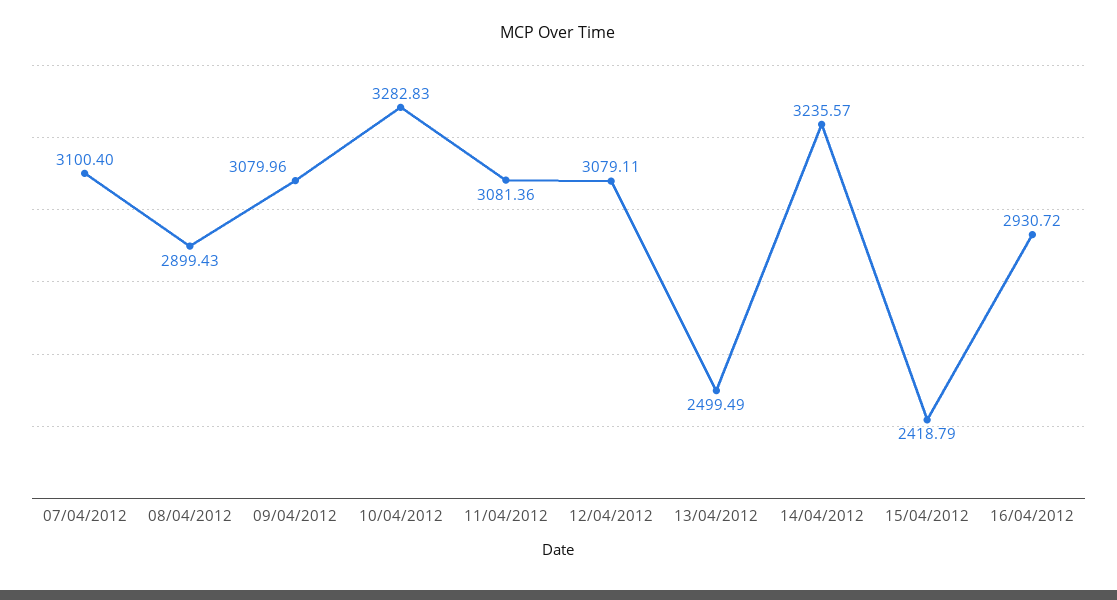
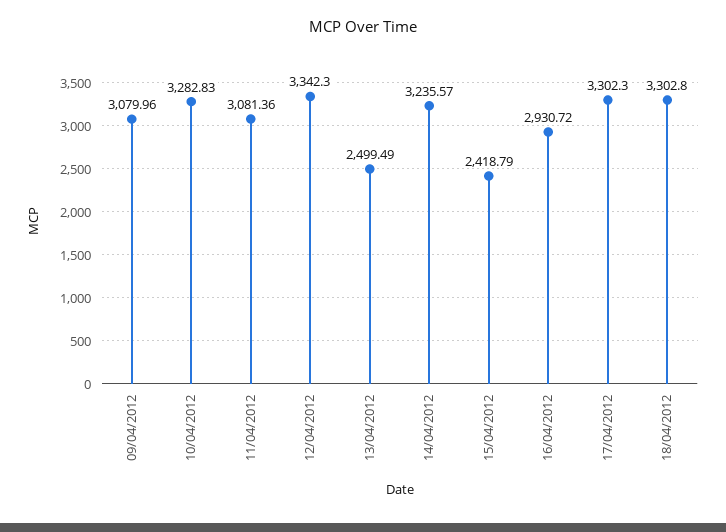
07/04/2012: 3100.4 -> none
08/04/2012: 2899.43 -> none
12/04/2012: 3079.11 -> 3342.3
17/04/2012: none -> 3302.3
18/04/2012: none -> 3302.8

